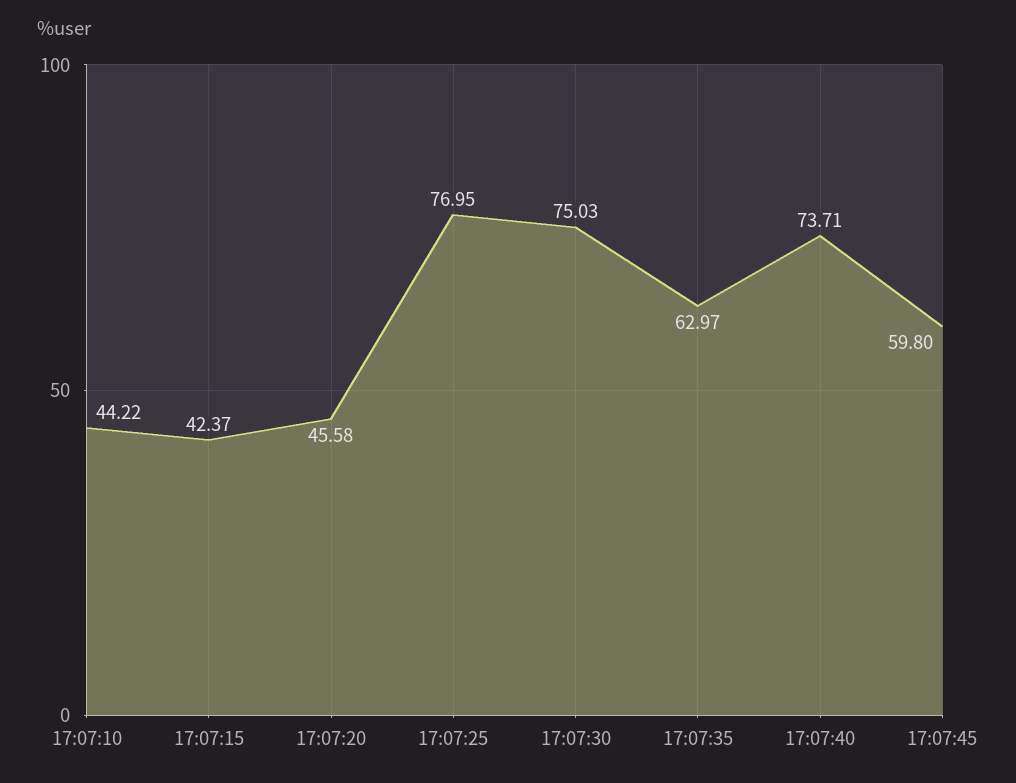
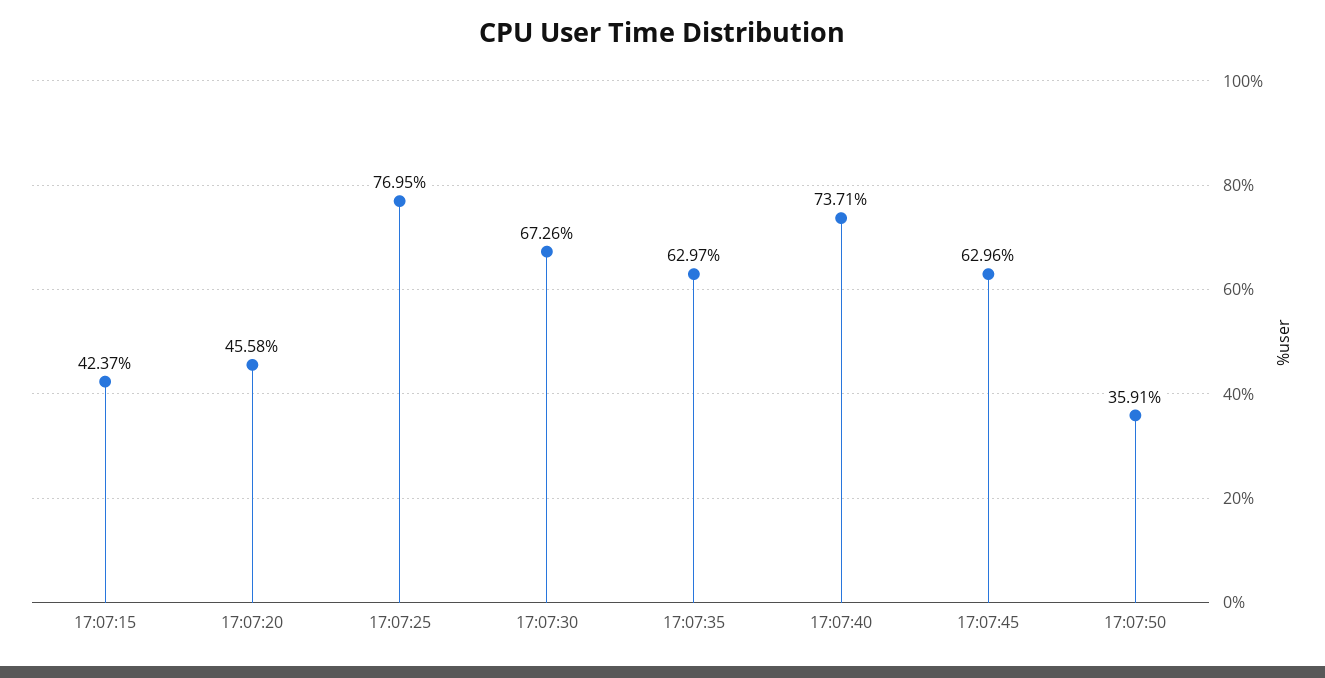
17:07:10: 44.22 -> none
17:07:30: 75.03 -> 67.26
17:07:45: 59.8 -> 62.96
17:07:50: none -> 35.91

